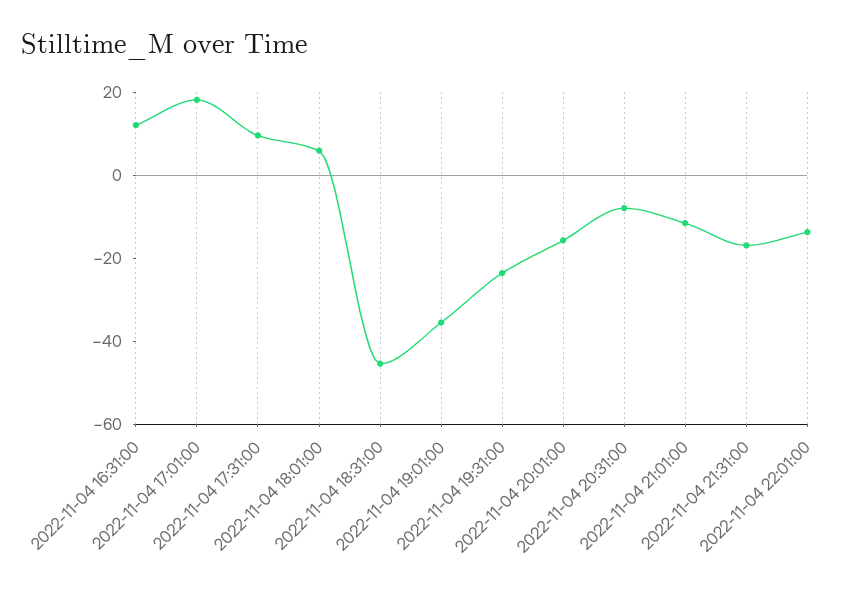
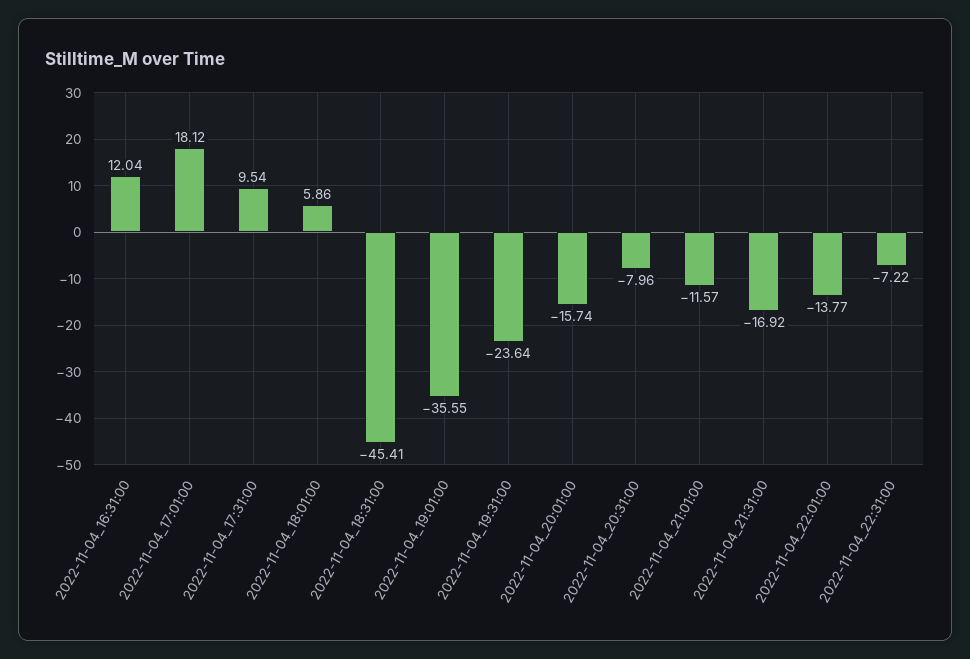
2022-11-04_22:31:00: none -> -7.22

